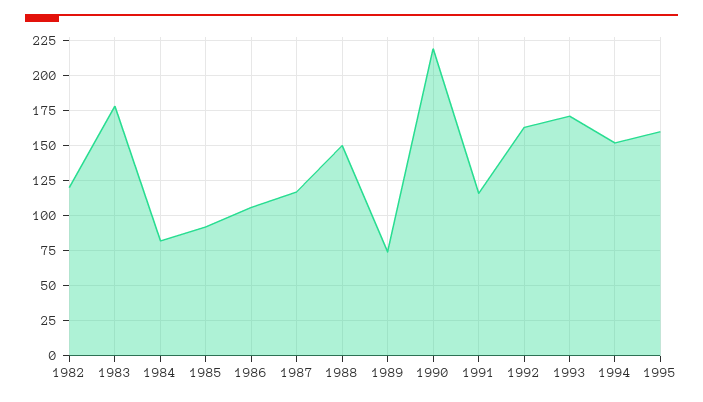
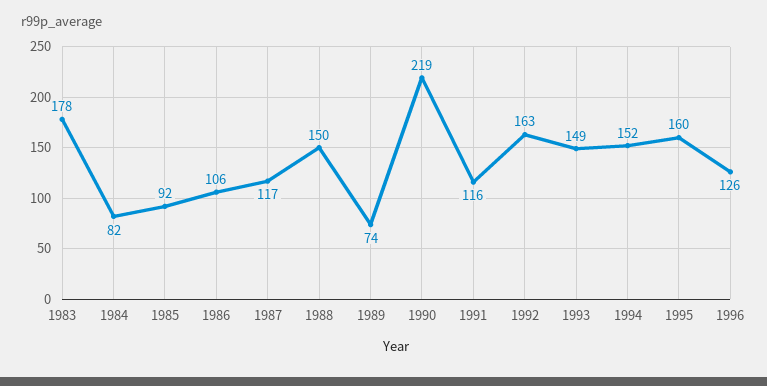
1982: 120 -> none
1993: 170 -> 149
1996: none -> 126

